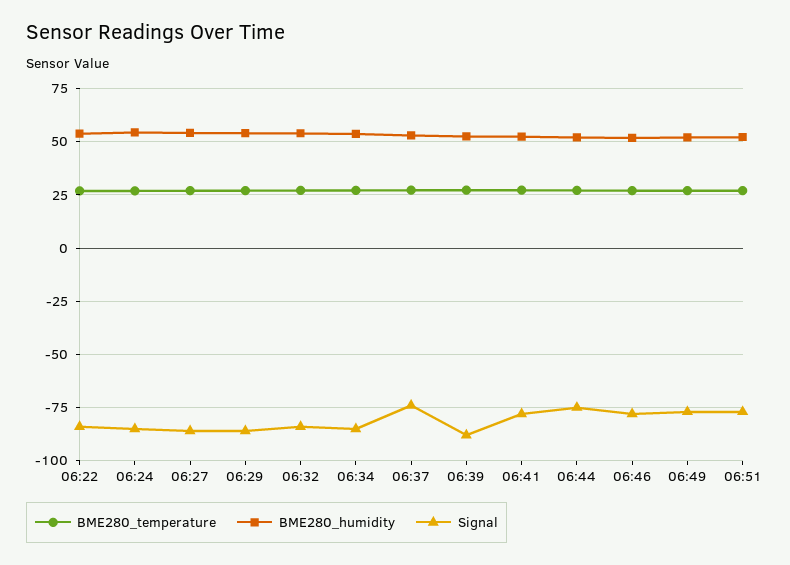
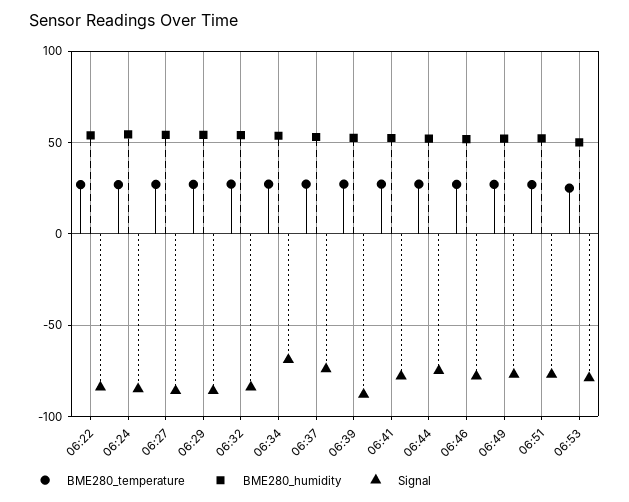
Signal, 06:34: -85 -> -70
BME280_temperature, 06:53: none -> 25
BME280_humidity, 06:53: none -> 50
Signal, 06:53: none -> -80

